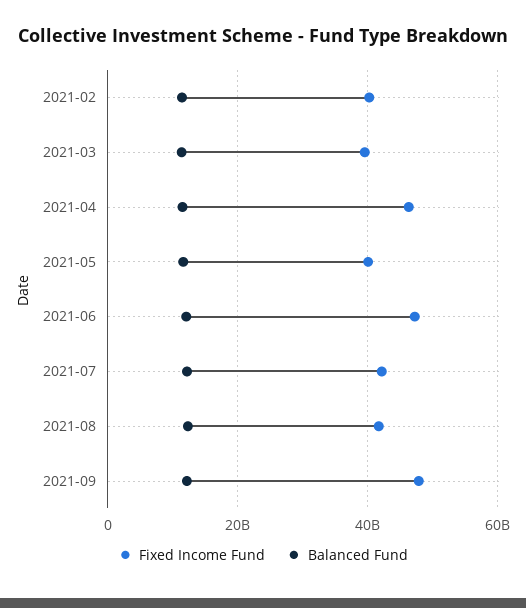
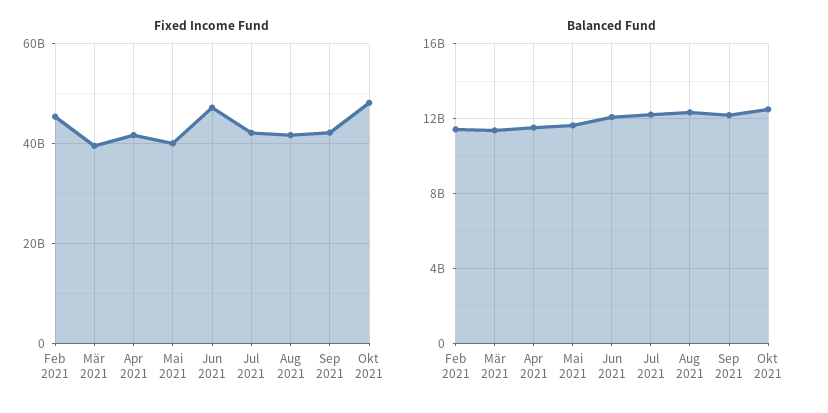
Fixed Income Fund, 2021-02: 40000000000 -> 46000000000
Fixed Income Fund, 2021-04: 46000000000 -> 42000000000
Fixed Income Fund, 2021-09: 48000000000 -> 42000000000
Fixed Income Fund, Okt 2021: none -> 48000000000
Balanced Fund, Okt 2021: none -> 12500000000

